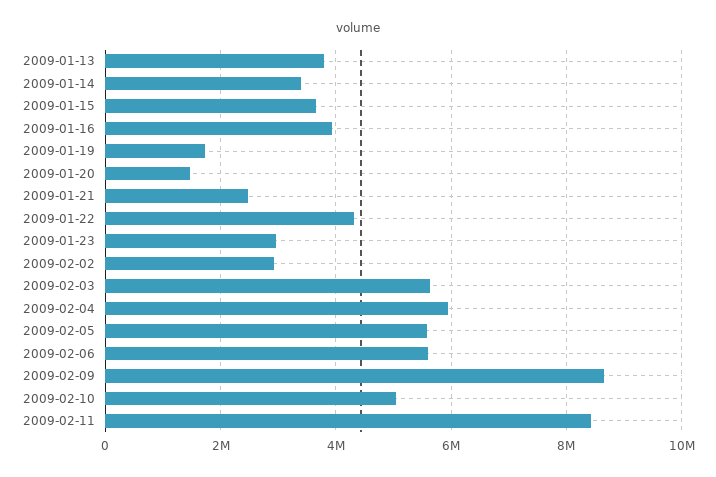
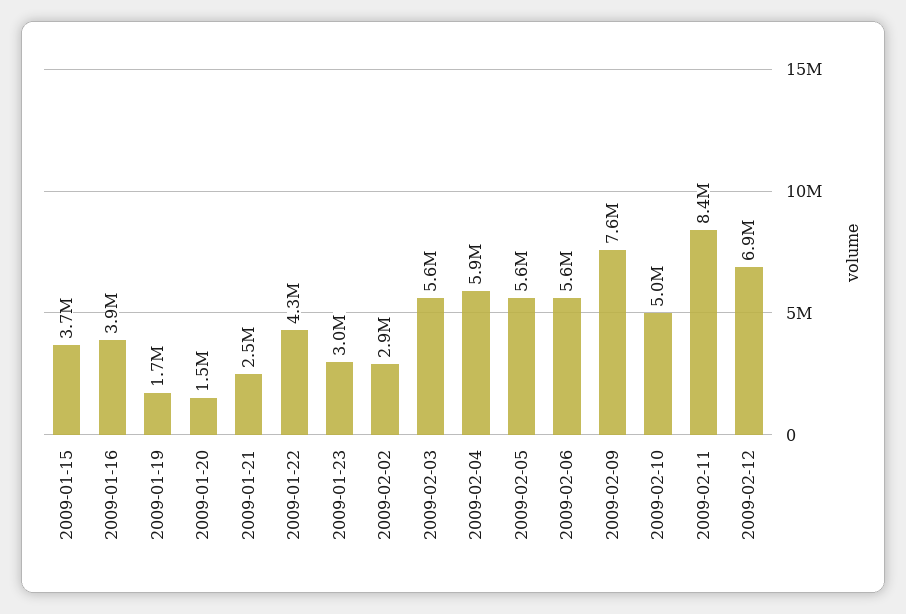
2009-01-13: 3800000 -> none
2009-01-14: 3400000 -> none
2009-02-09: 8600000 -> 7600000
2009-02-12: none -> 6900000

